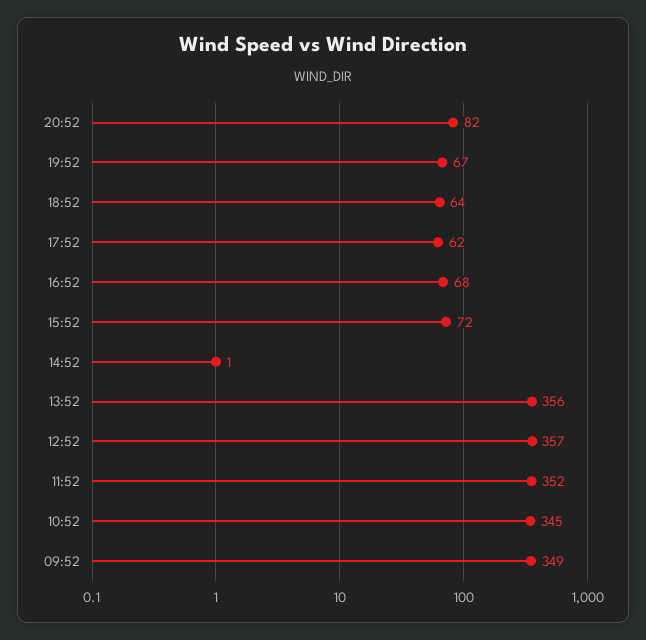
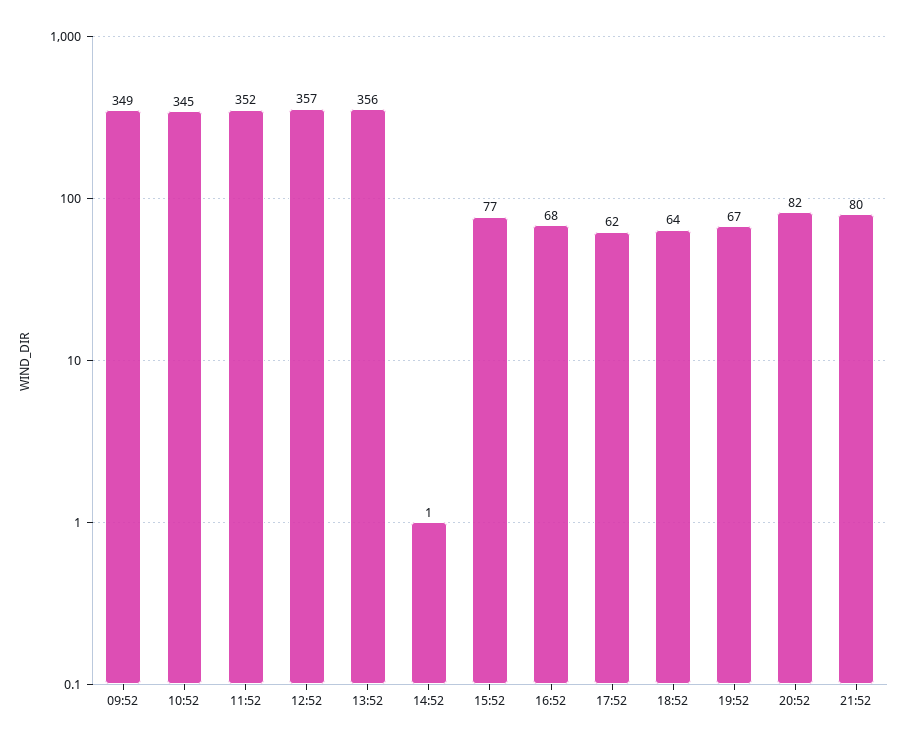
15:52: 72 -> 77
21:52: none -> 80

